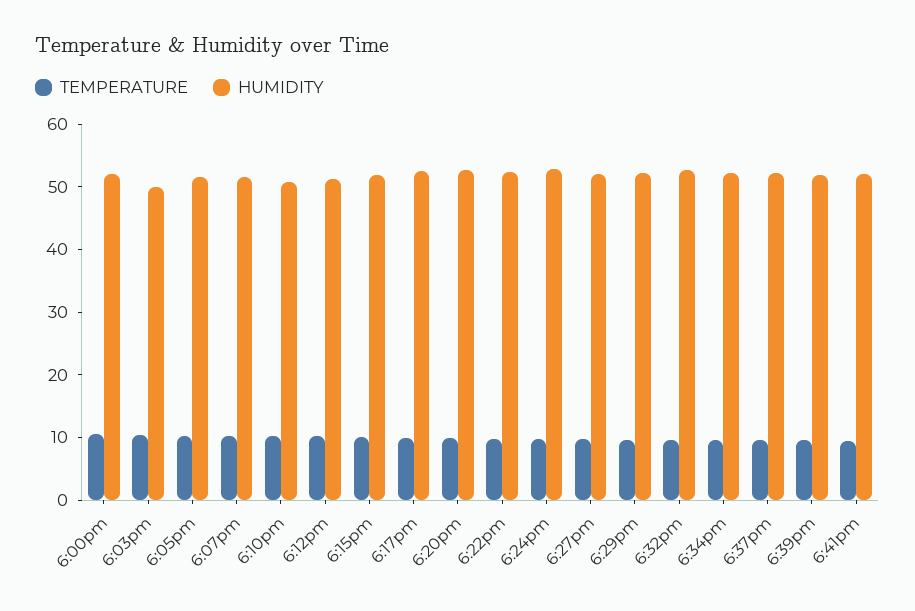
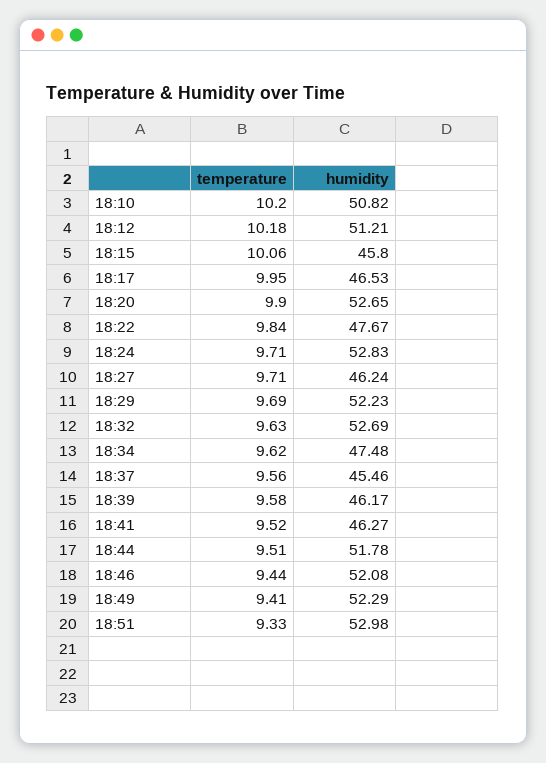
TEMPERATURE, 6:00pm: 10 -> none
HUMIDITY, 6:00pm: 52 -> none
TEMPERATURE, 6:03pm: 10 -> none
HUMIDITY, 6:03pm: 50 -> none
TEMPERATURE, 6:05pm: 10 -> none
HUMIDITY, 6:05pm: 52 -> none
TEMPERATURE, 6:07pm: 10 -> none
HUMIDITY, 6:07pm: 52 -> none
HUMIDITY, 6:15pm: 52 -> 45.8
HUMIDITY, 6:17pm: 52 -> 46.53
HUMIDITY, 6:22pm: 52 -> 47.67
HUMIDITY, 6:27pm: 52 -> 46.24
HUMIDITY, 6:34pm: 52 -> 47.48
HUMIDITY, 6:37pm: 52 -> 45.46
HUMIDITY, 6:39pm: 52 -> 46.17
HUMIDITY, 6:41pm: 52 -> 46.27
TEMPERATURE, 18:44: none -> 9.51
HUMIDITY, 18:44: none -> 51.78
TEMPERATURE, 18:46: none -> 9.44
HUMIDITY, 18:46: none -> 52.08
TEMPERATURE, 18:49: none -> 9.41
HUMIDITY, 18:49: none -> 52.29
TEMPERATURE, 18:51: none -> 9.33
HUMIDITY, 18:51: none -> 52.98

